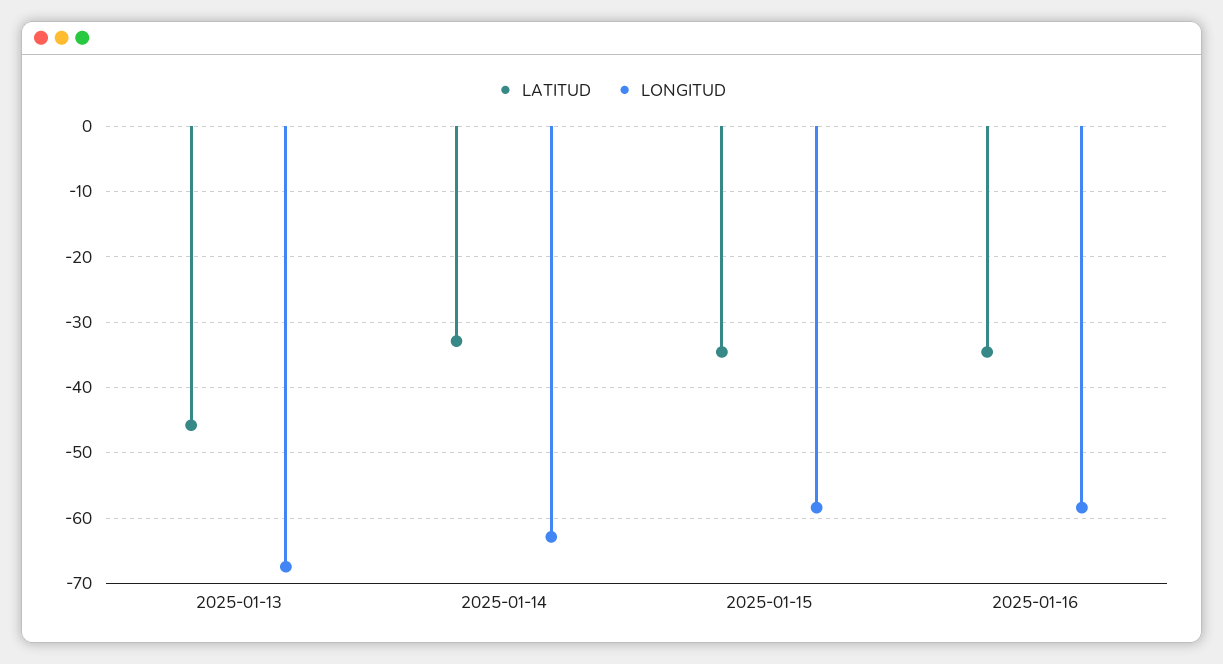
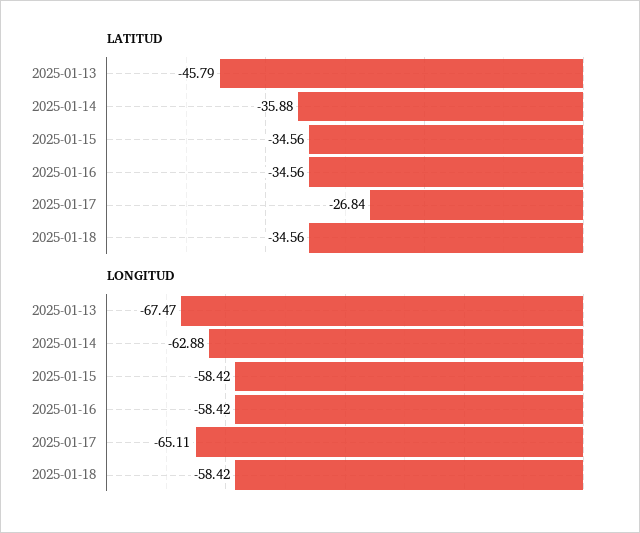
LATITUD, 2025-01-14: -33 -> -35.88
LATITUD, 2025-01-17: none -> -26.84
LATITUD, 2025-01-18: none -> -34.56
LONGITUD, 2025-01-17: none -> -65.11
LONGITUD, 2025-01-18: none -> -58.42

